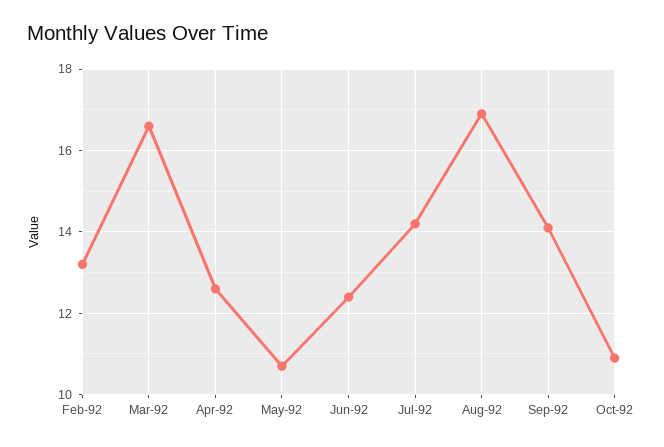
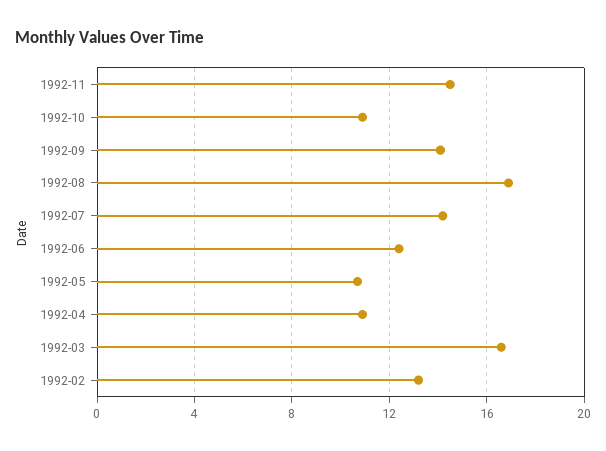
Apr-92: 12.5 -> 11
1992-11: none -> 14.5

